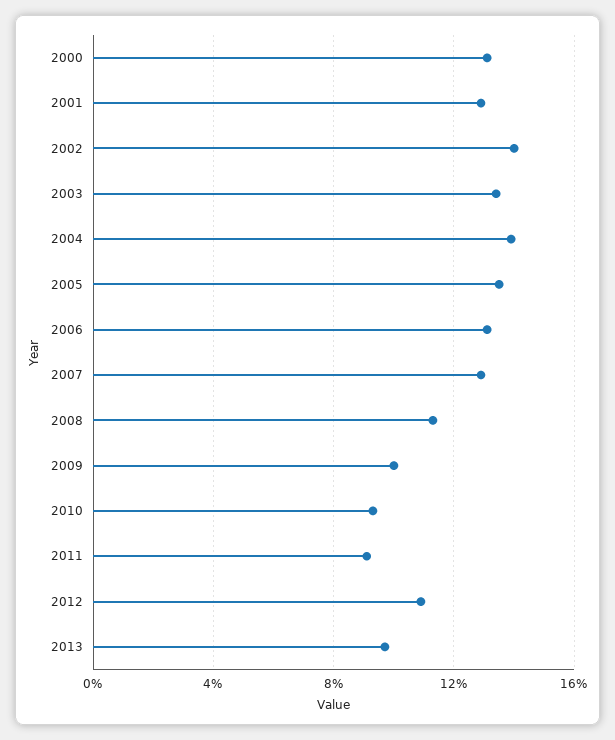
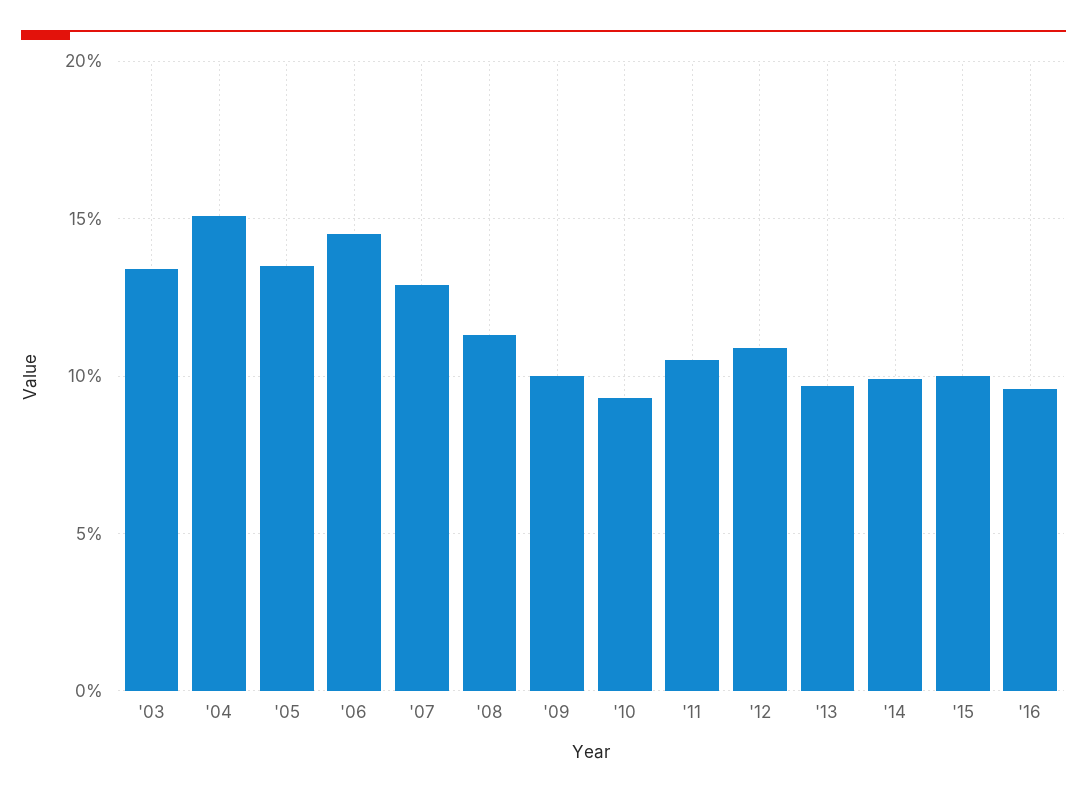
2000: 13 -> none
2001: 13 -> none
2002: 14 -> none
2004: 14 -> 15
2006: 13 -> 14.5
2011: 9 -> 10.5
'14: none -> 10
'15: none -> 10
'16: none -> 9.5

